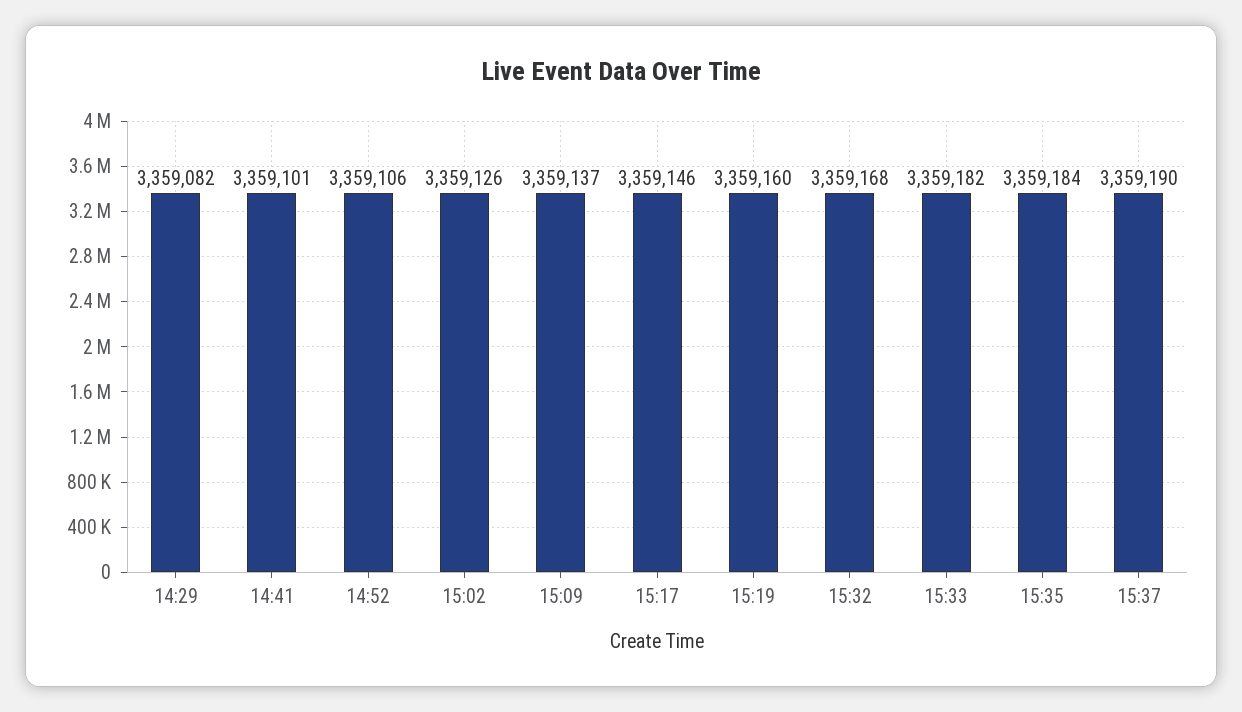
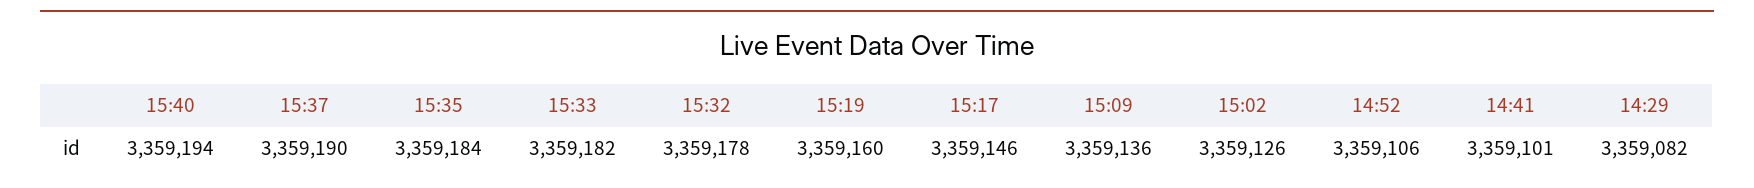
15:09: 3359137 -> 3359136
15:32: 3359168 -> 3359178
15:40: none -> 3359194

